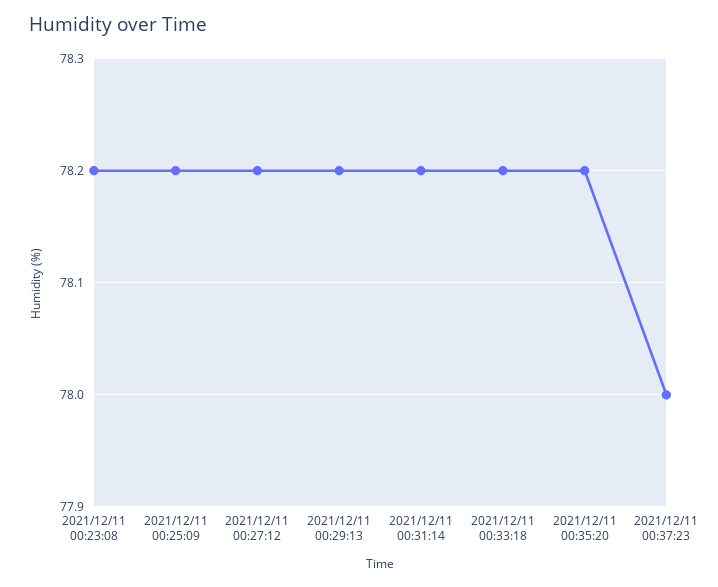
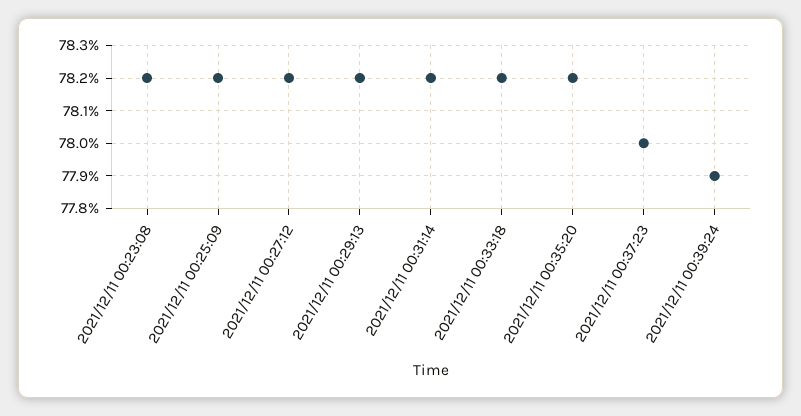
2021/12/11 00:39:24: none -> 77.9

